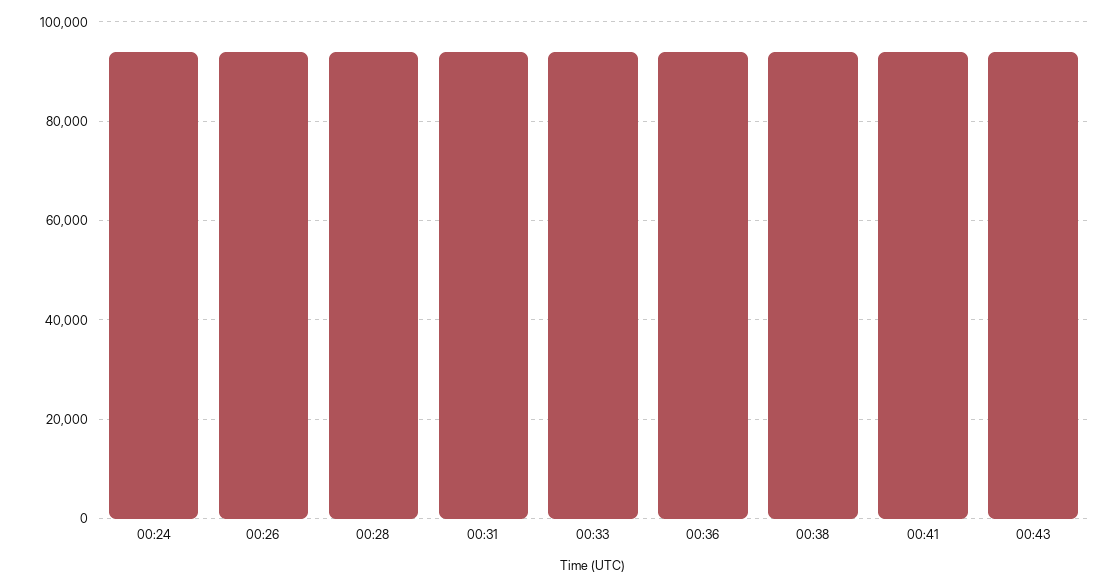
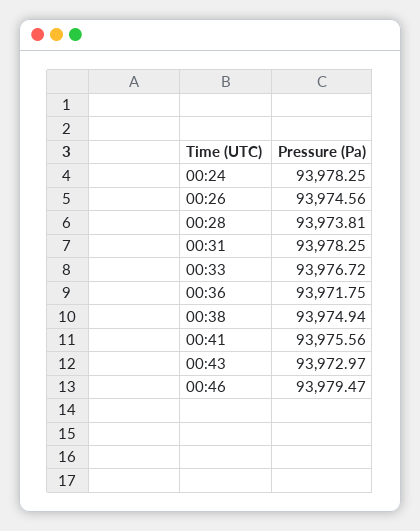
00:46: none -> 93979.47

